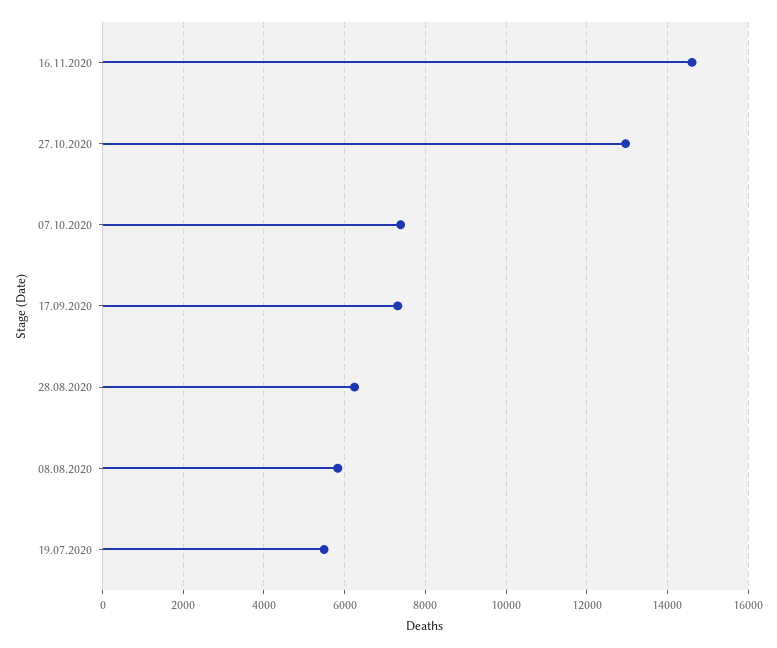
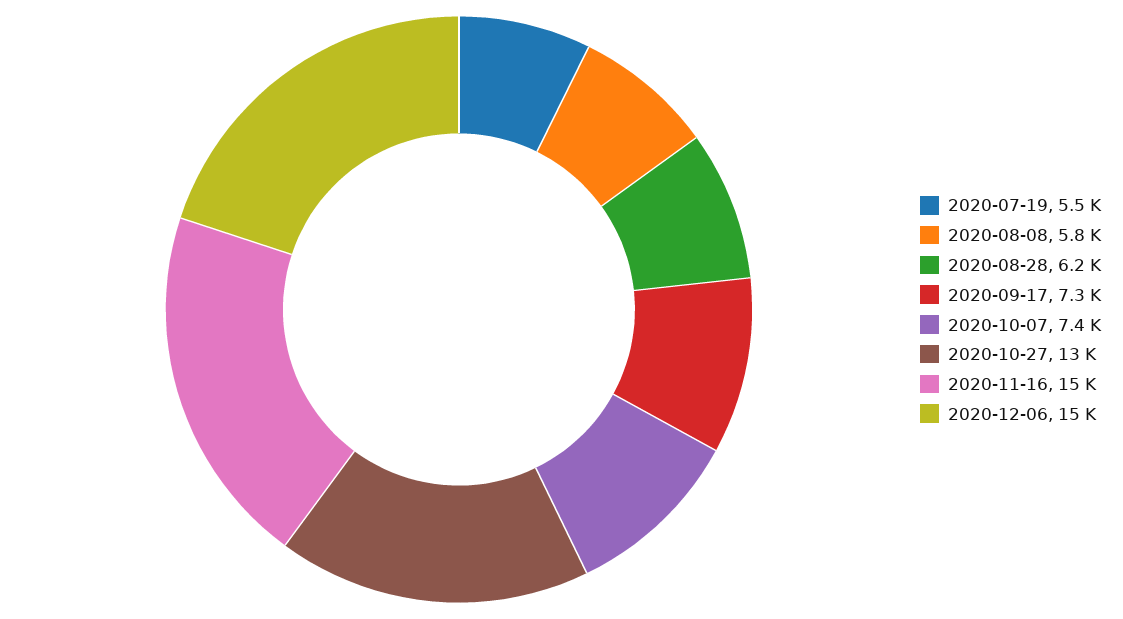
2020-12-06: none -> 15000

